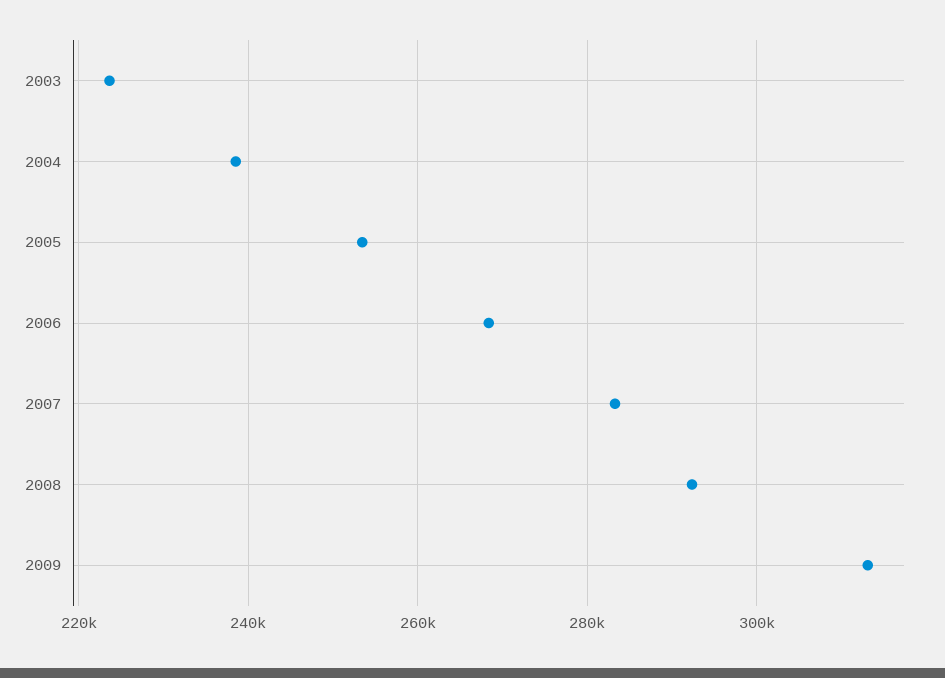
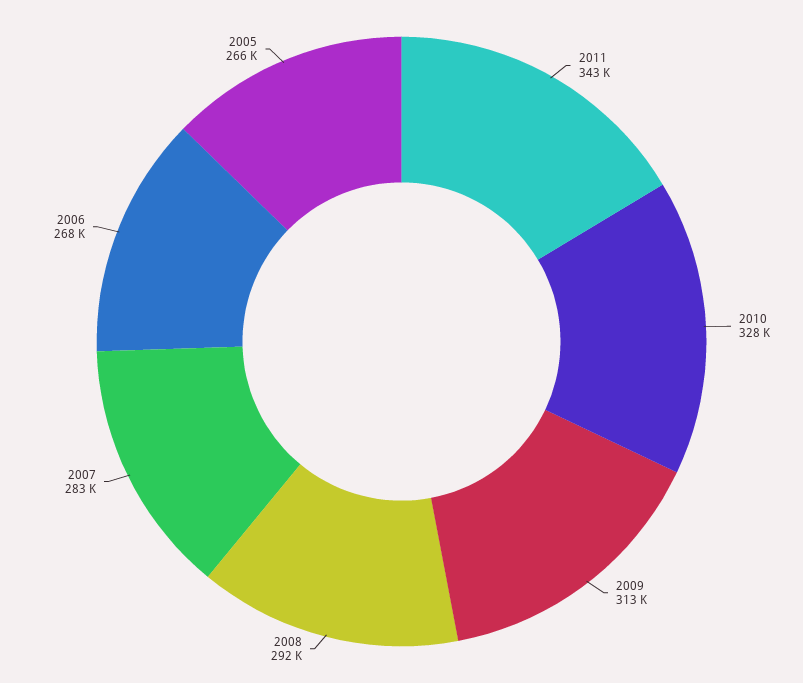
2003: 224000 -> none
2004: 238000 -> none
2005: 254000 -> 266000
2011: none -> 343000
2010: none -> 328000

